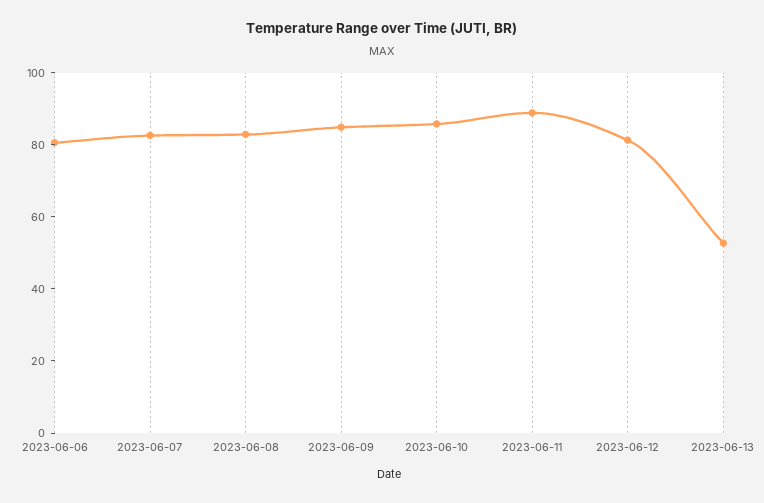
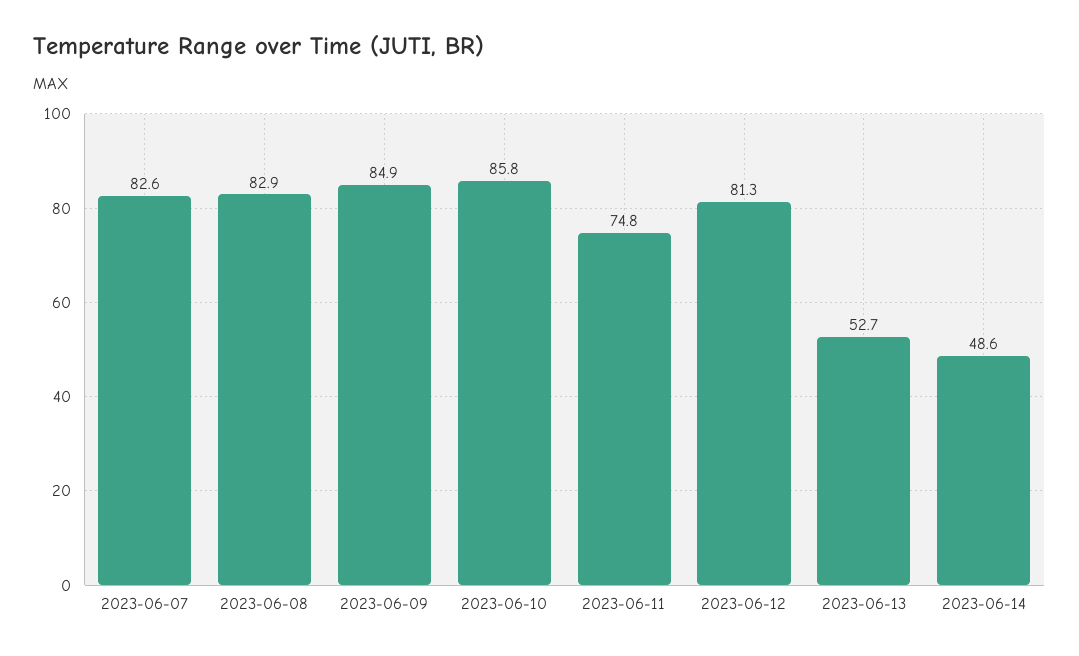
2023-06-06: 80 -> none
2023-06-11: 90 -> 74.8
2023-06-14: none -> 48.6

